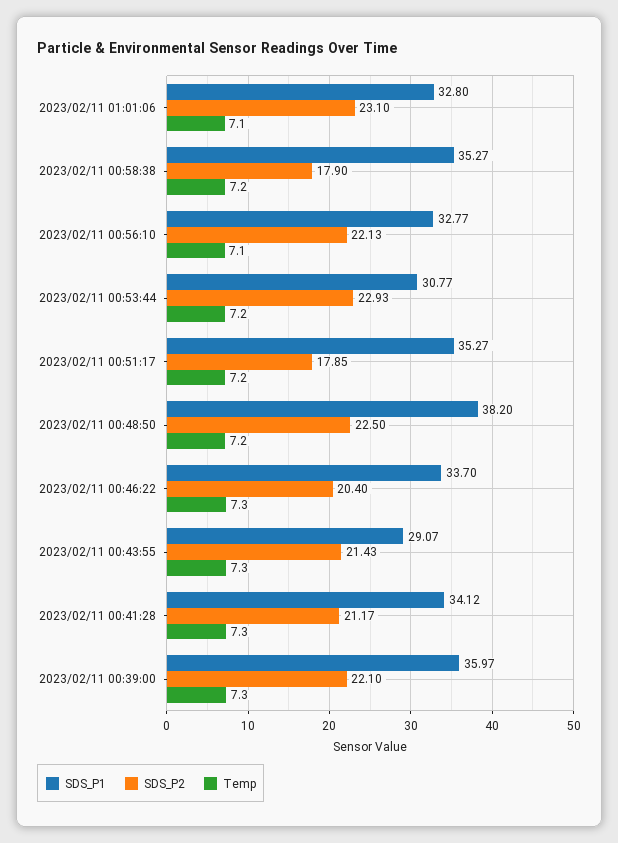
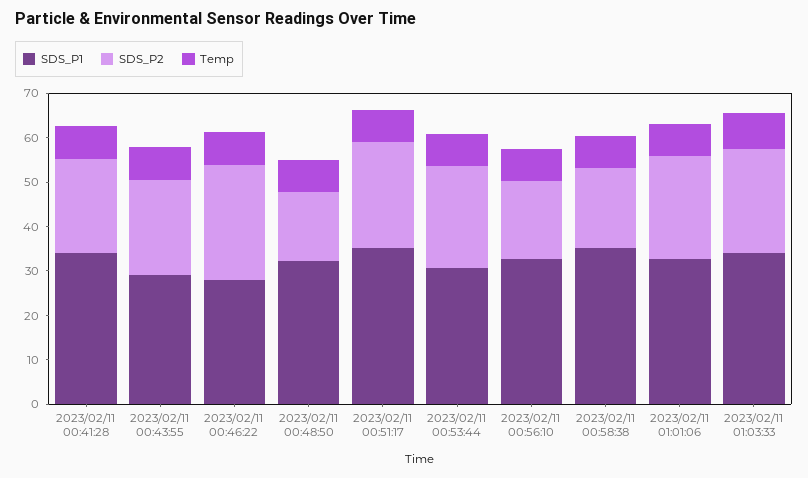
SDS_P2, 2023/02/11 00:56:10: 22.13 -> 18
SDS_P2, 2023/02/11 00:51:17: 17.85 -> 24
SDS_P1, 2023/02/11 00:48:50: 38.2 -> 32
SDS_P2, 2023/02/11 00:48:50: 22.5 -> 16
SDS_P1, 2023/02/11 00:46:22: 33.7 -> 28
SDS_P2, 2023/02/11 00:46:22: 20.4 -> 26
SDS_P1, 2023/02/11 00:39:00: 35.97 -> none
SDS_P2, 2023/02/11 00:39:00: 22.1 -> none
Temp, 2023/02/11 00:39:00: 7.3 -> none
SDS_P1, 2023/02/11 01:03:33: none -> 34
SDS_P2, 2023/02/11 01:03:33: none -> 24
Temp, 2023/02/11 01:03:33: none -> 8

